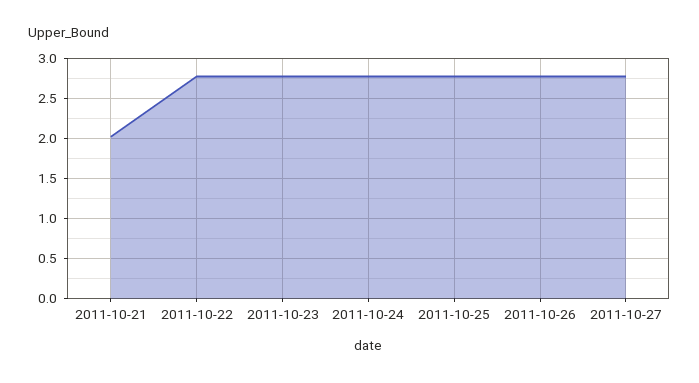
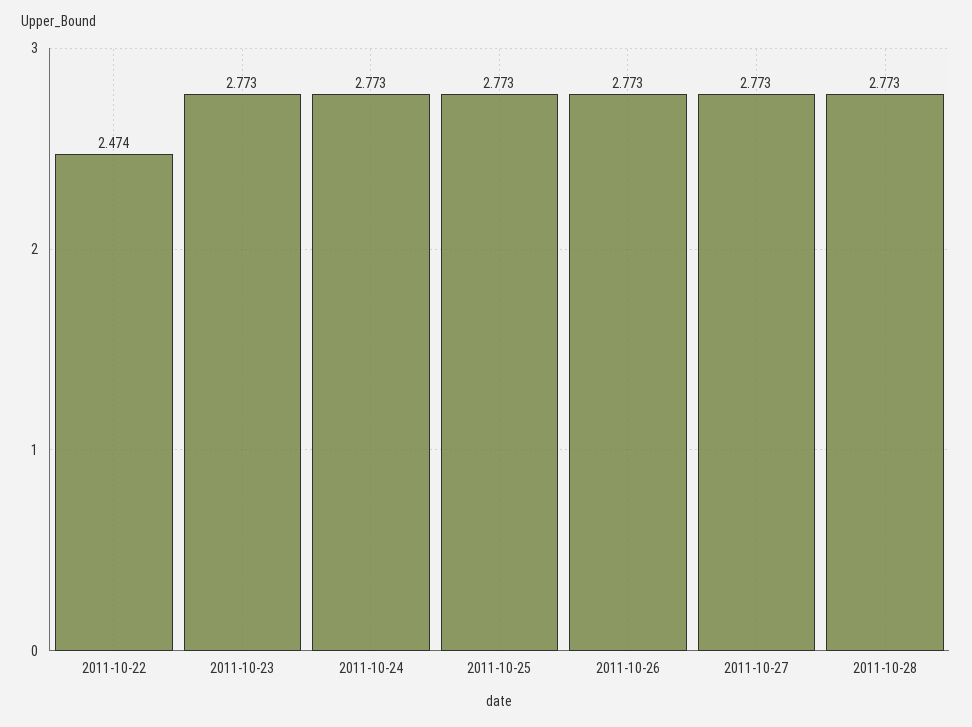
2011-10-21: 2 -> none
2011-10-22: 2.8 -> 2.474
2011-10-28: none -> 2.773

